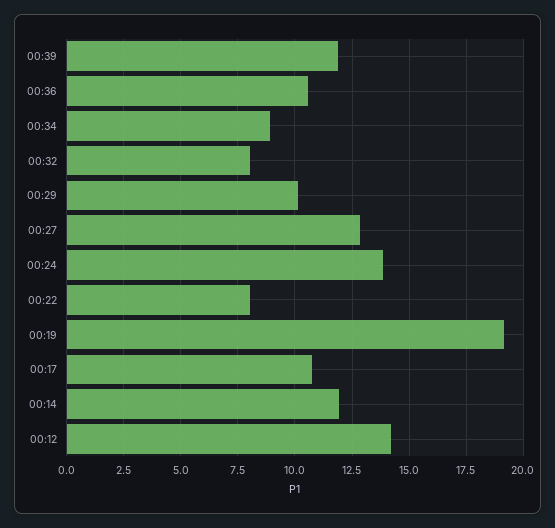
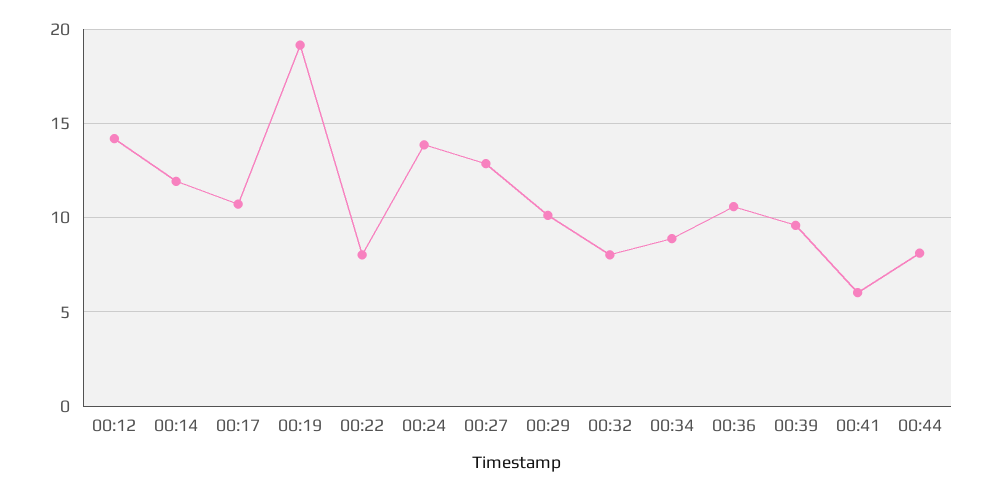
00:39: 12 -> 9.5
00:41: none -> 6
00:44: none -> 8

